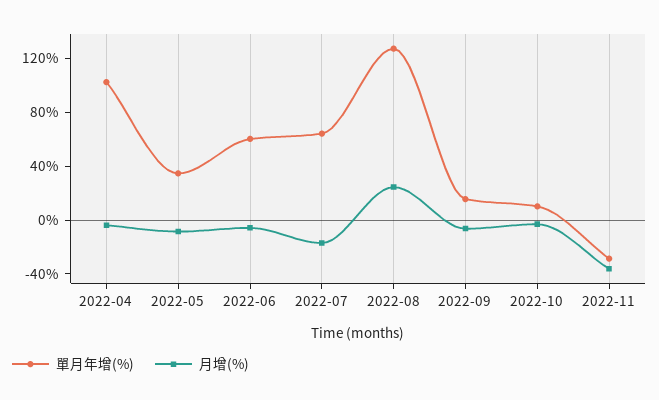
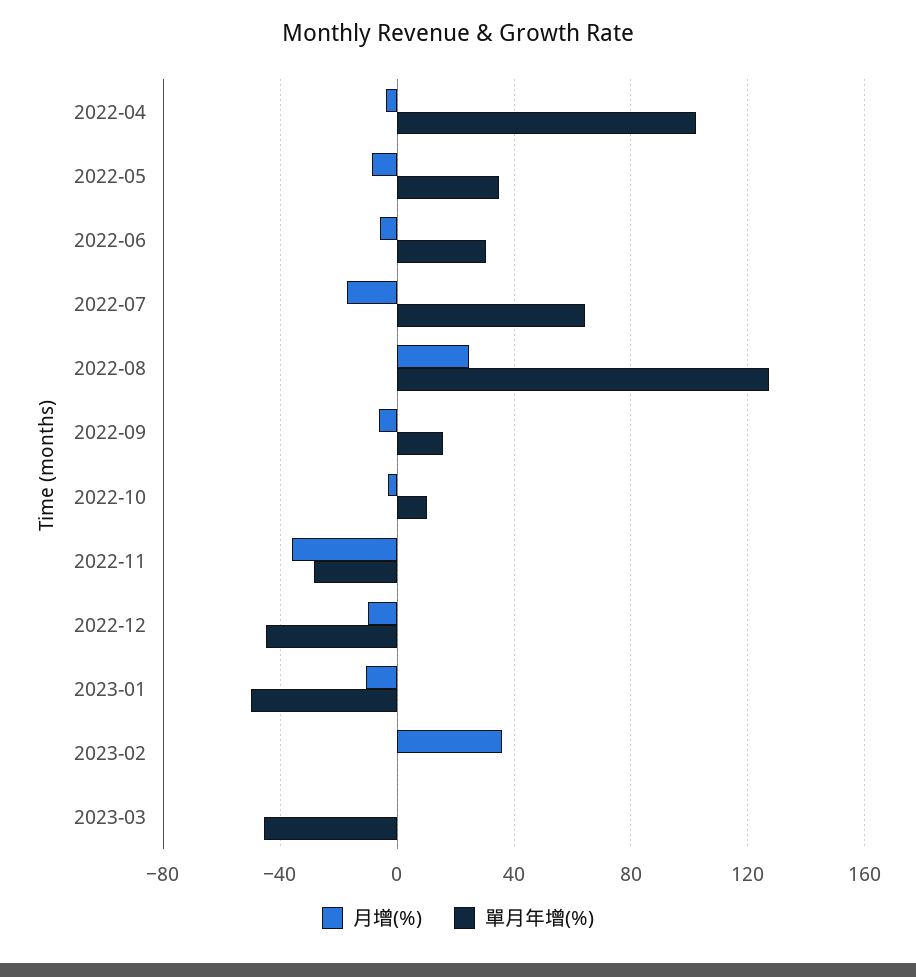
單月年增(%), 2022-06: 60 -> 30
月增(%), 2022-12: none -> -10
單月年增(%), 2022-12: none -> -45
月增(%), 2023-01: none -> -10
單月年增(%), 2023-01: none -> -50
月增(%), 2023-02: none -> 35
單月年增(%), 2023-02: none -> 0
月增(%), 2023-03: none -> 0
單月年增(%), 2023-03: none -> -45

